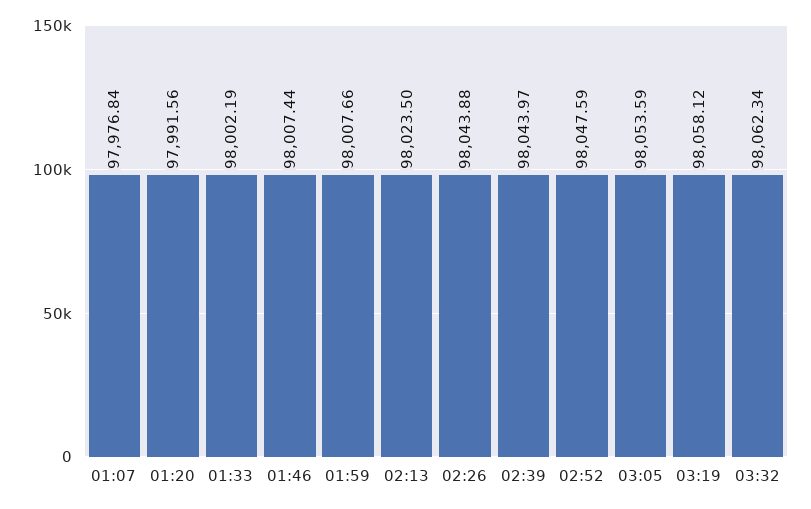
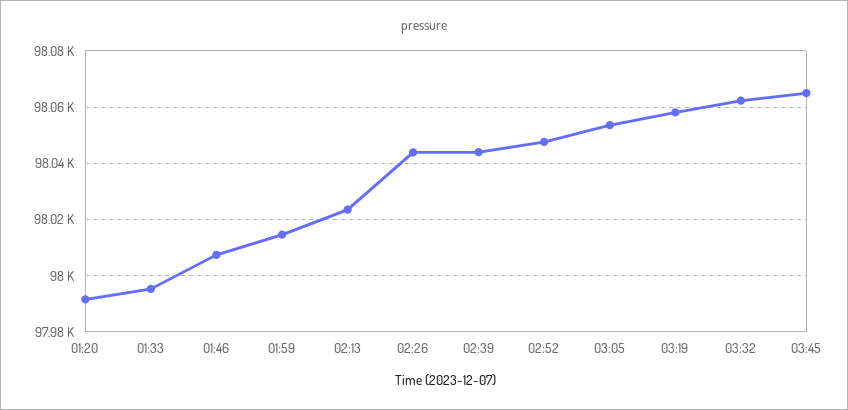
01:07: 97976.84 -> none
01:33: 98002.19 -> 97995
01:59: 98007.66 -> 98015
03:45: none -> 98065

